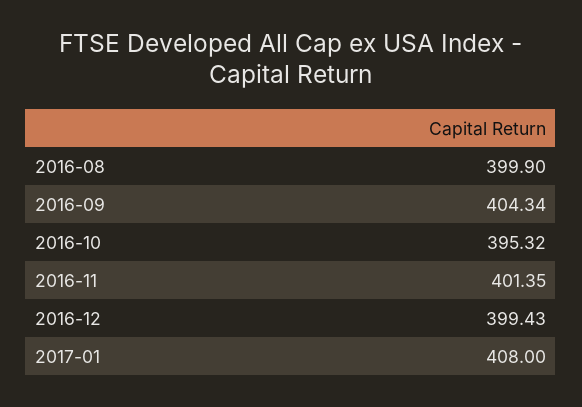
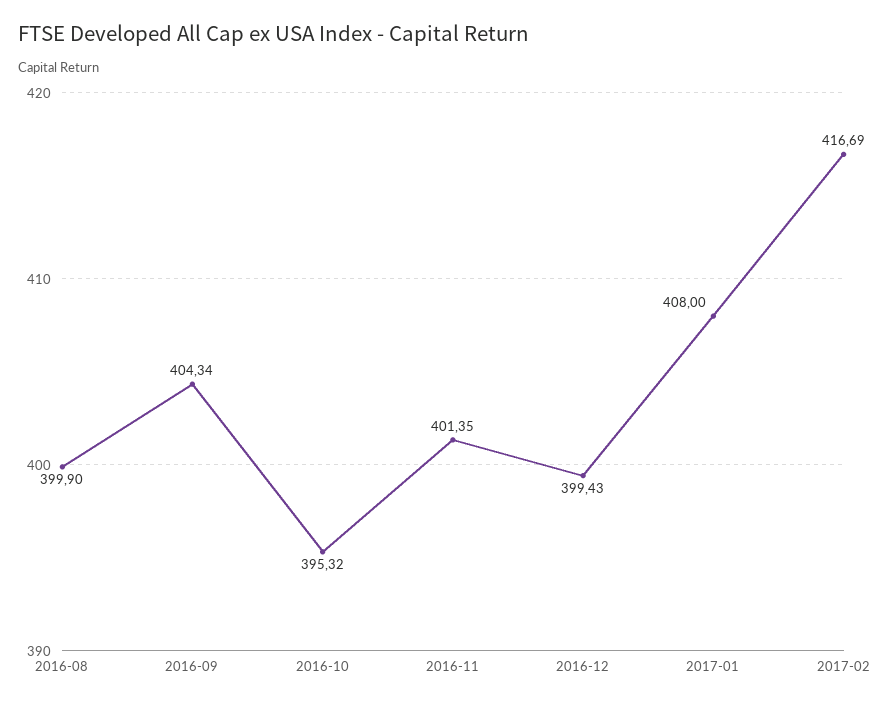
2017-02: none -> 416.69

